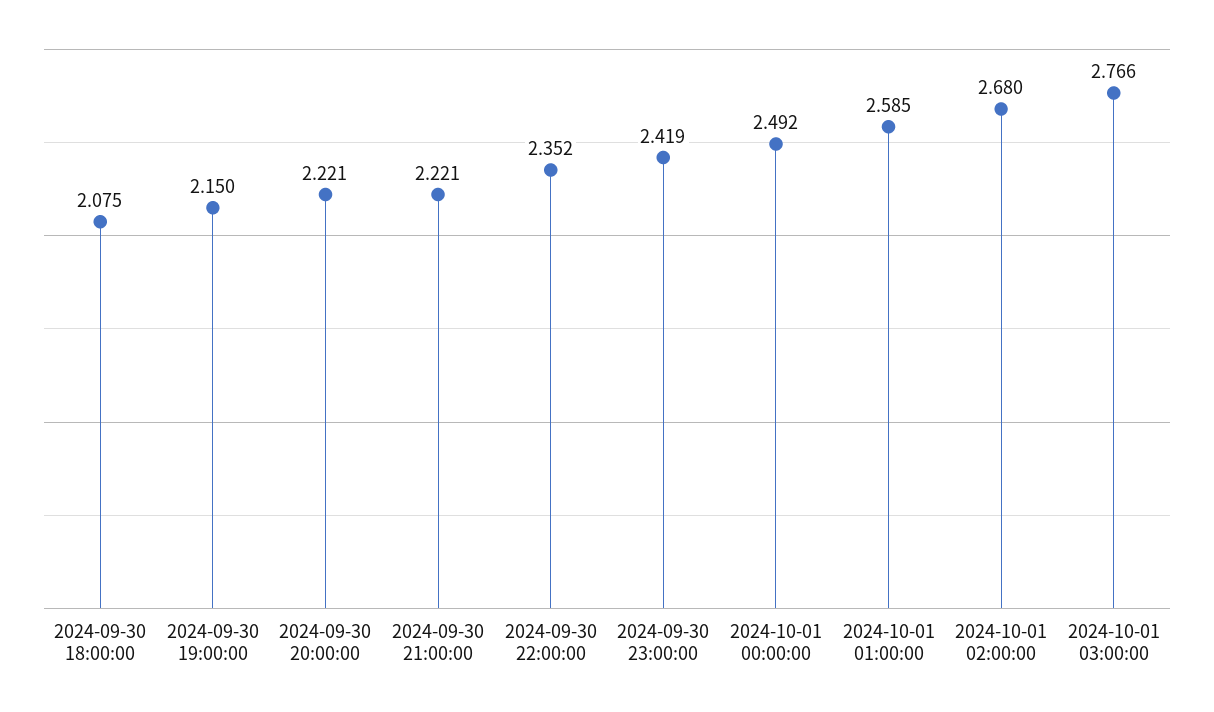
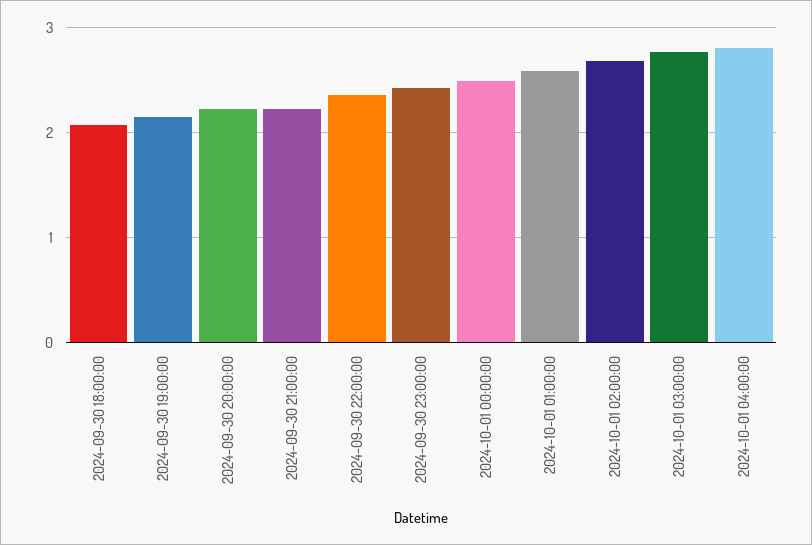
2024-10-01 04:00:00: none -> 2.8

